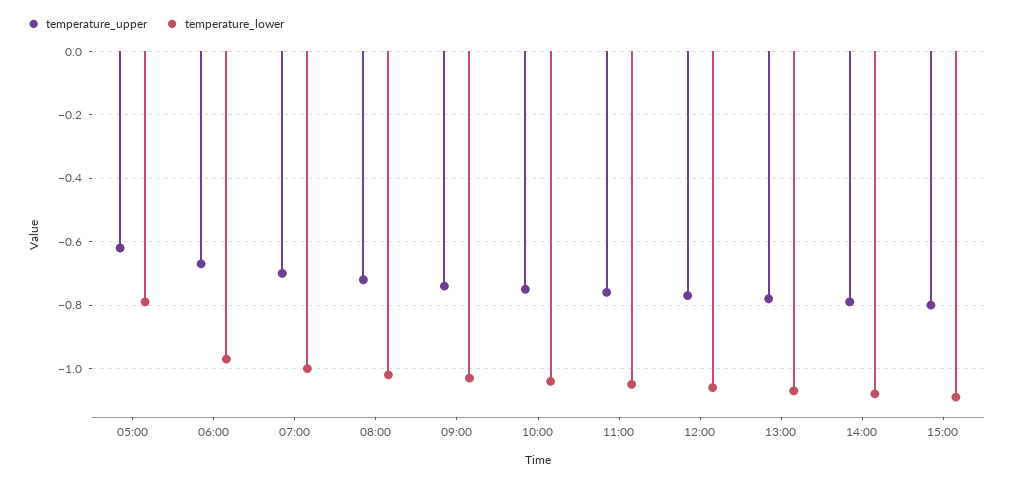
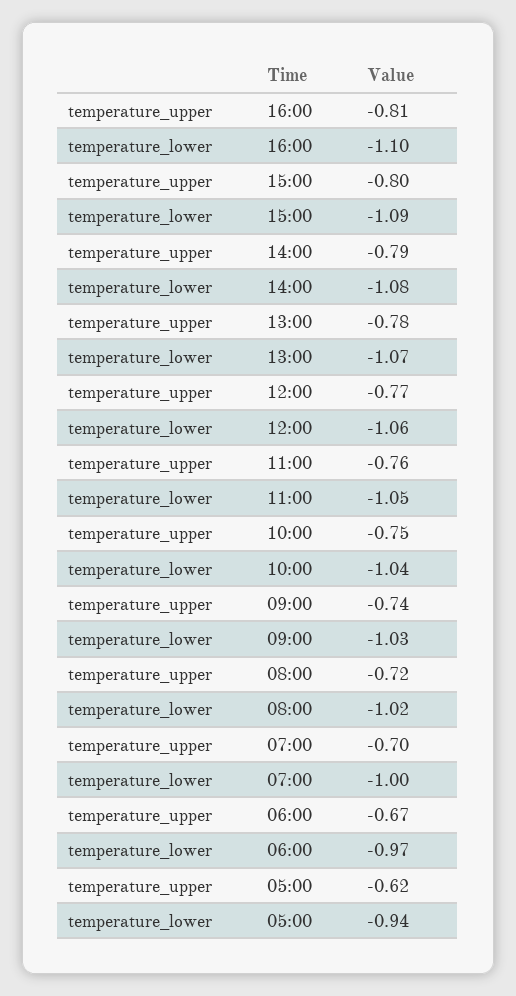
temperature_lower, 05:00: -0.8 -> -0.94
temperature_upper, 16:00: none -> -0.81
temperature_lower, 16:00: none -> -1.1

